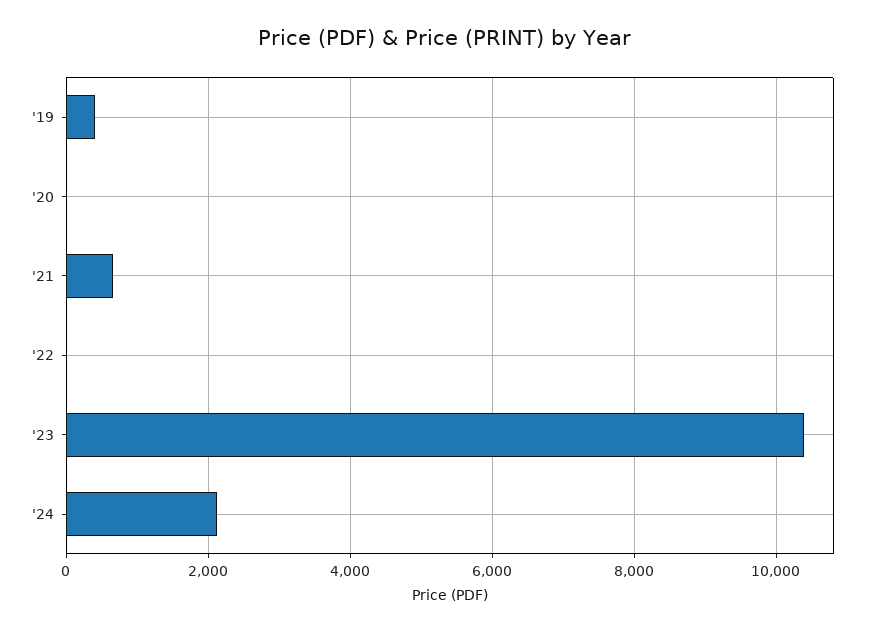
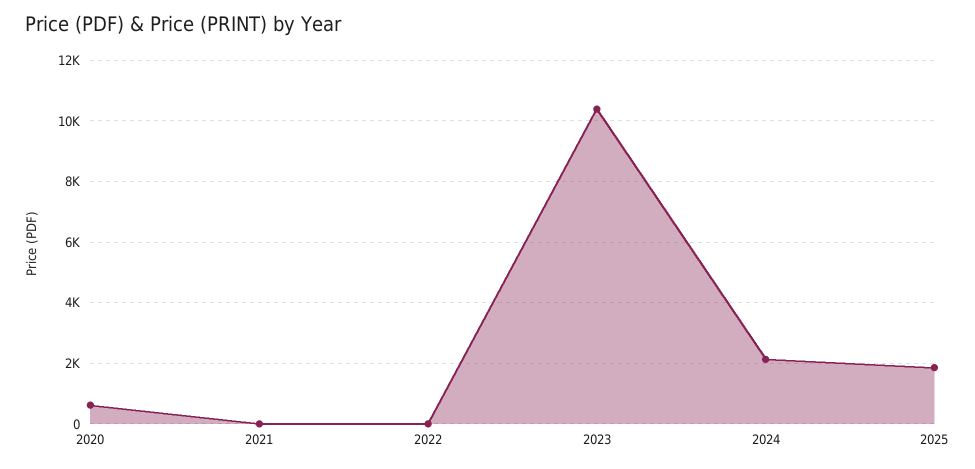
'19: 400 -> none
'20: 0 -> 600
'21: 600 -> 0
2025: none -> 1800

